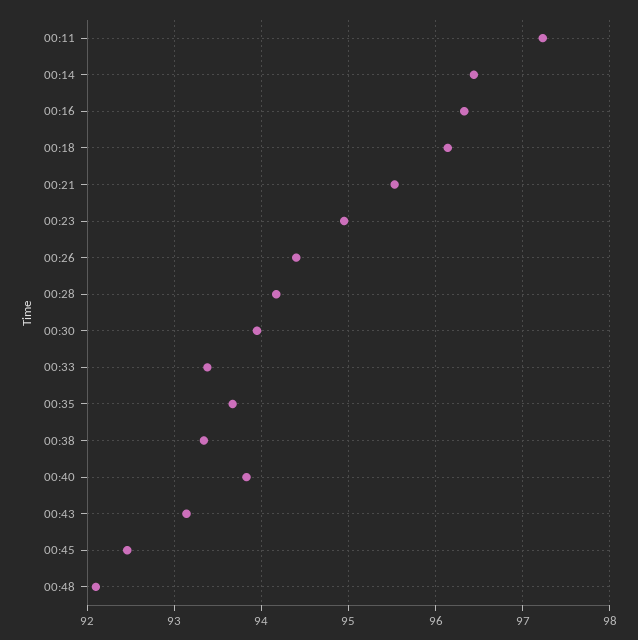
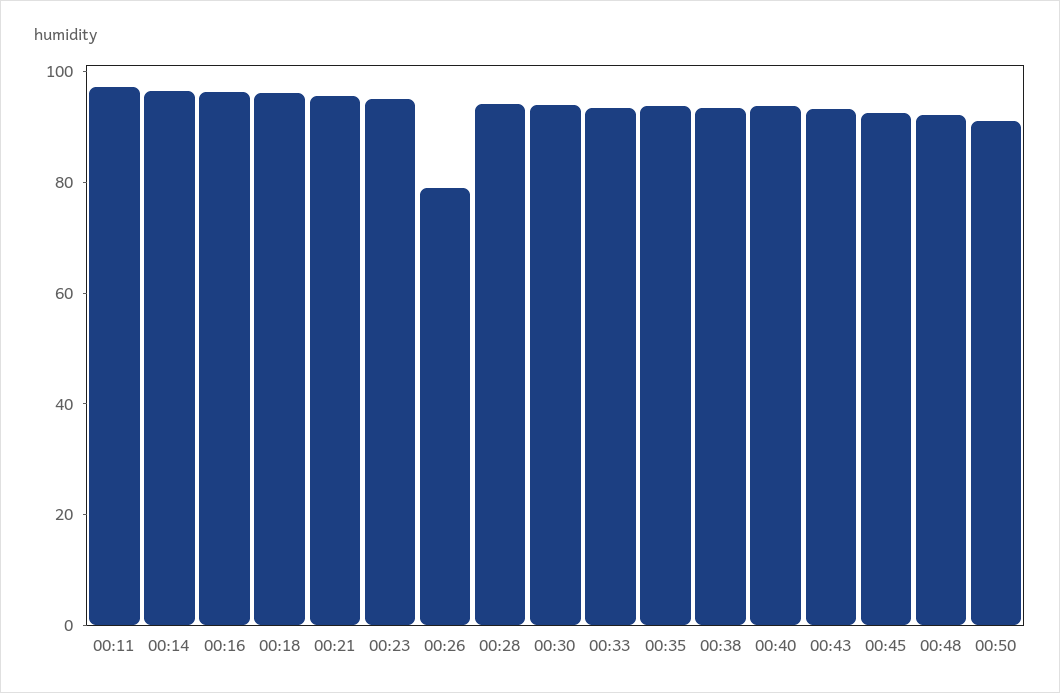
00:26: 94.4 -> 80
00:50: none -> 90

